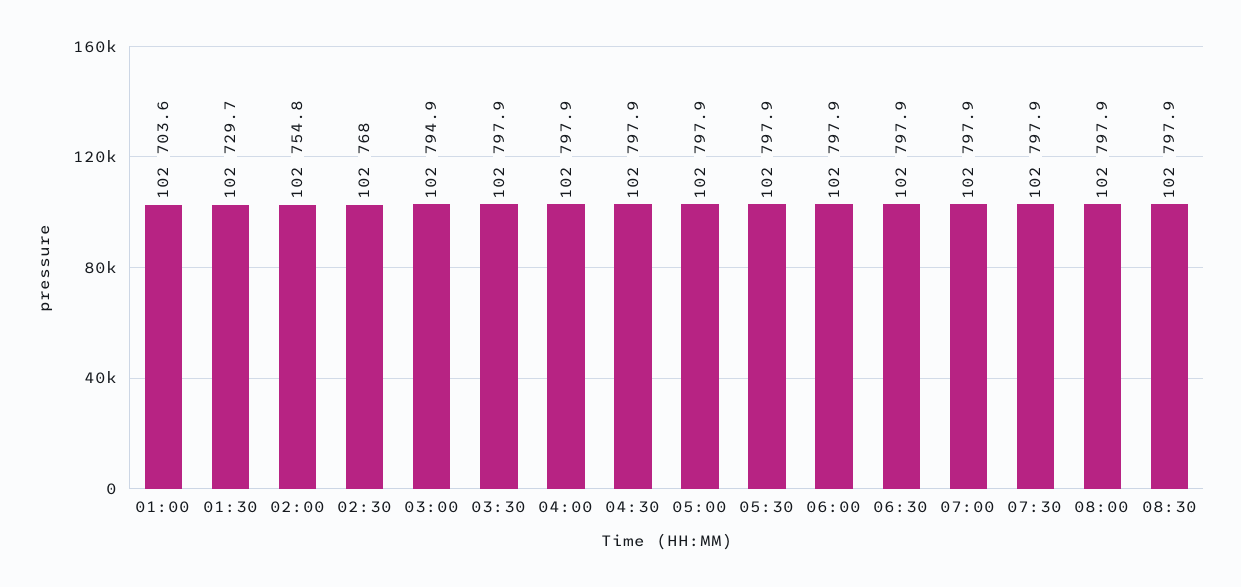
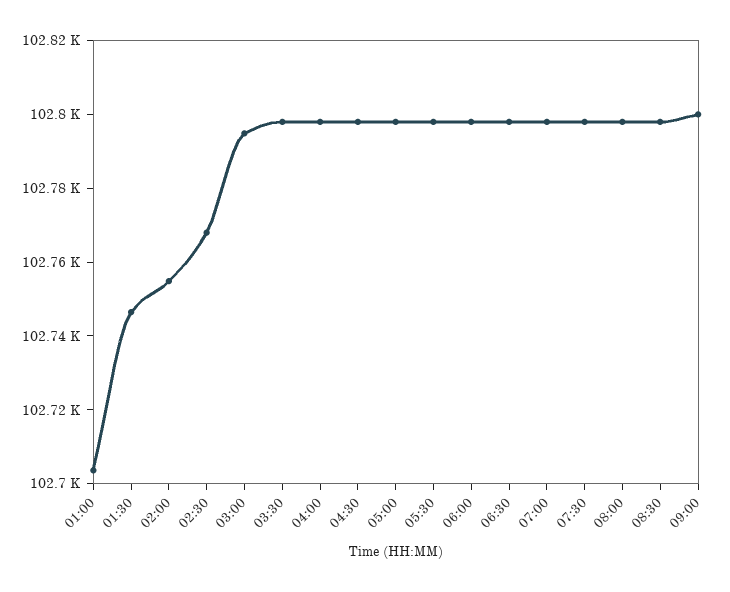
01:30: 102729.7 -> 102745
09:00: none -> 102800

